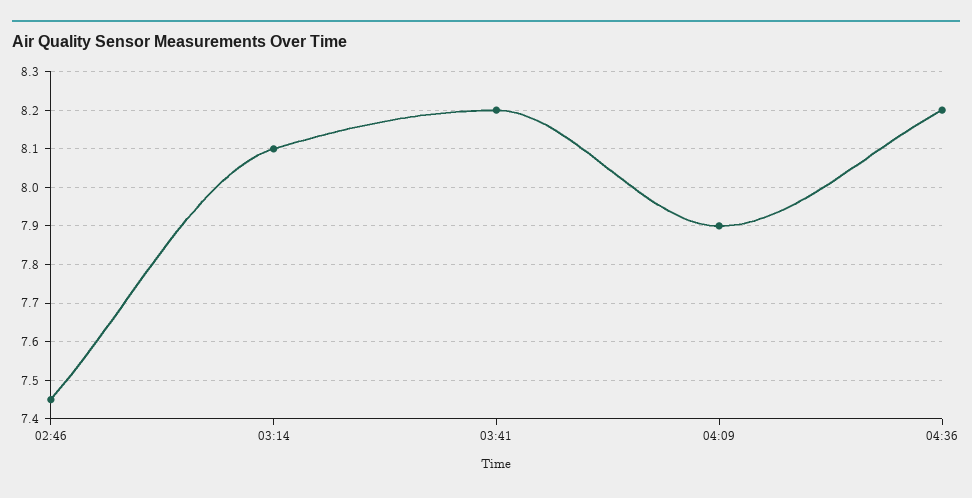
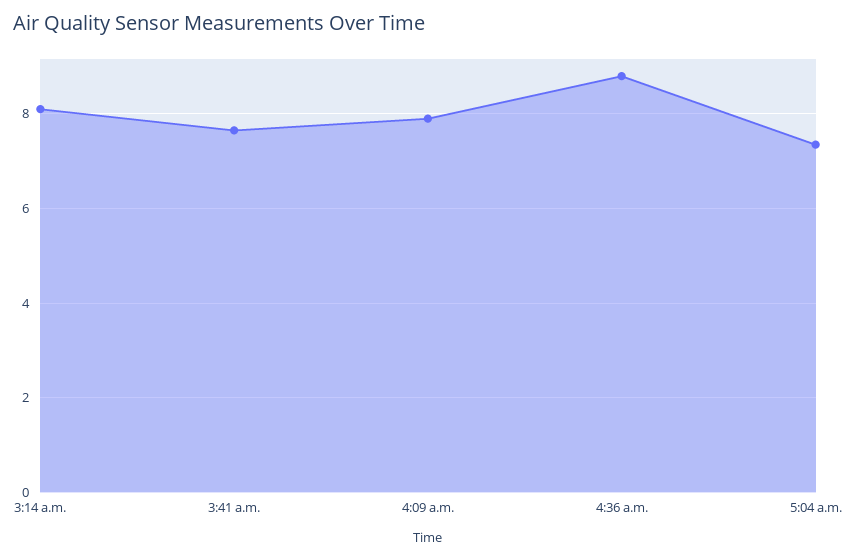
02:46: 7.45 -> none
03:41: 8.2 -> 7.6
04:36: 8.2 -> 8.8
5:04 a.m.: none -> 7.4

